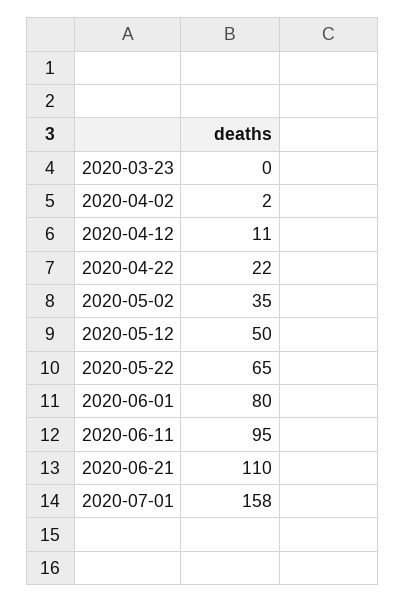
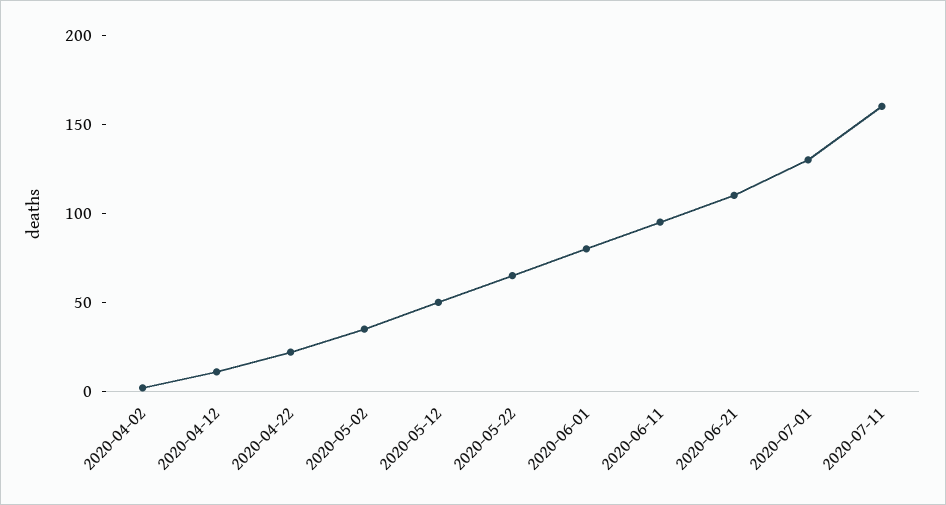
2020-03-23: 0 -> none
2020-07-01: 158 -> 130
2020-07-11: none -> 160

